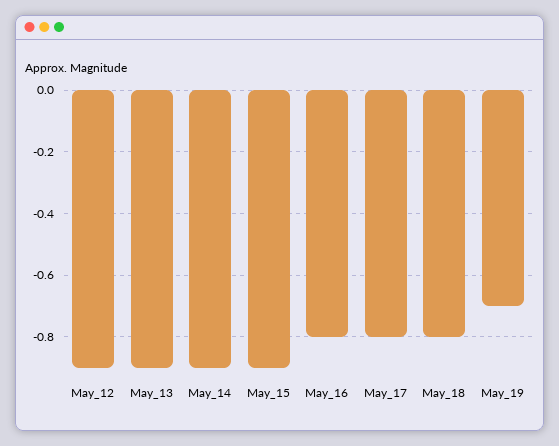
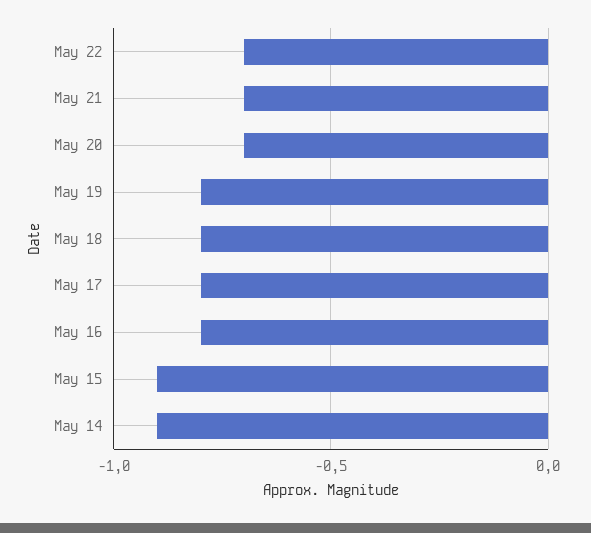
May_12: -0.9 -> none
May_13: -0.9 -> none
May_19: -0.7 -> -0.8
May 22: none -> -0.7
May 21: none -> -0.7
May 20: none -> -0.7

